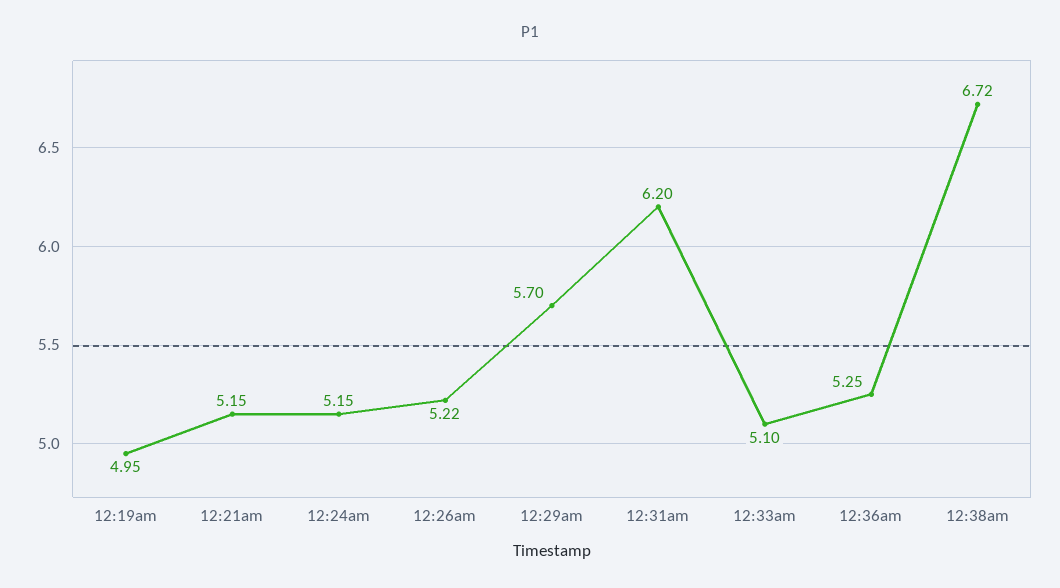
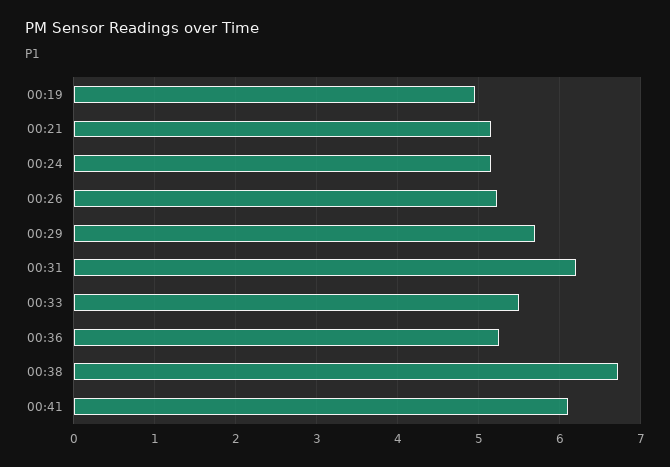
12:33am: 5.1 -> 5.5
00:41: none -> 6.1

